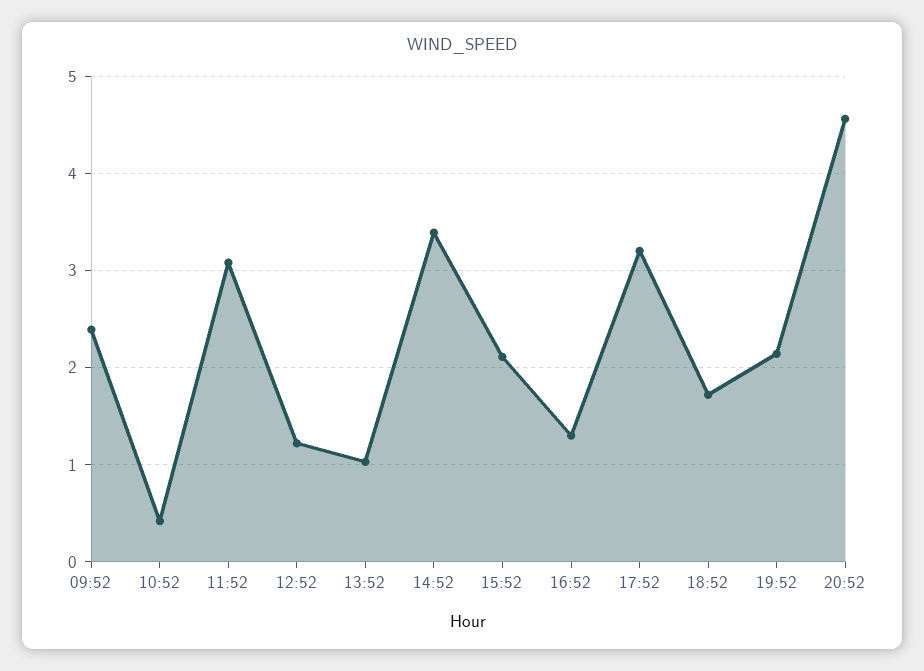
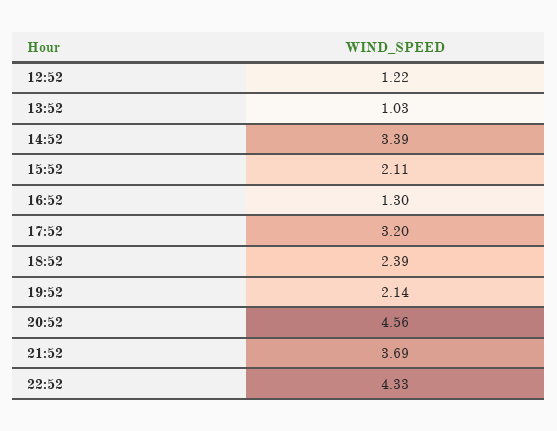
09:52: 2.4 -> none
10:52: 0.4 -> none
11:52: 3.1 -> none
18:52: 1.7 -> 2.39
21:52: none -> 3.69
22:52: none -> 4.33

